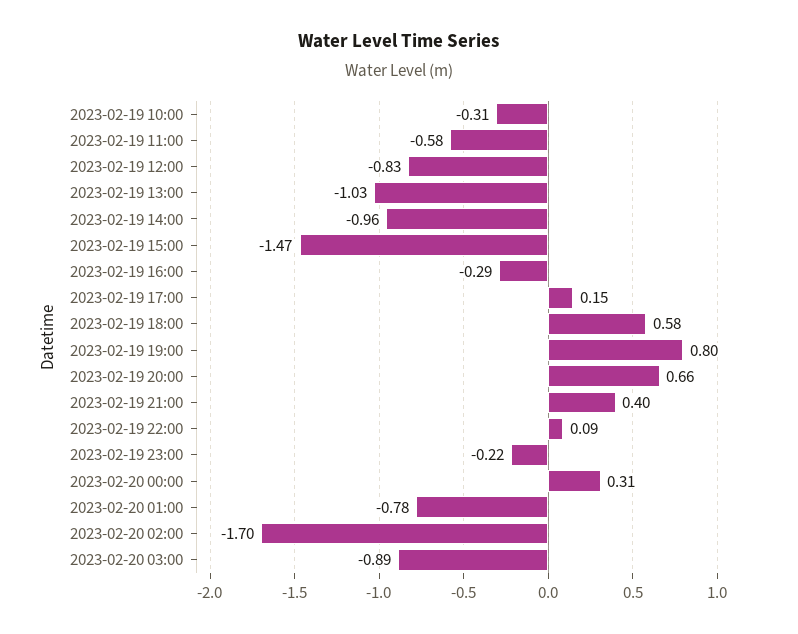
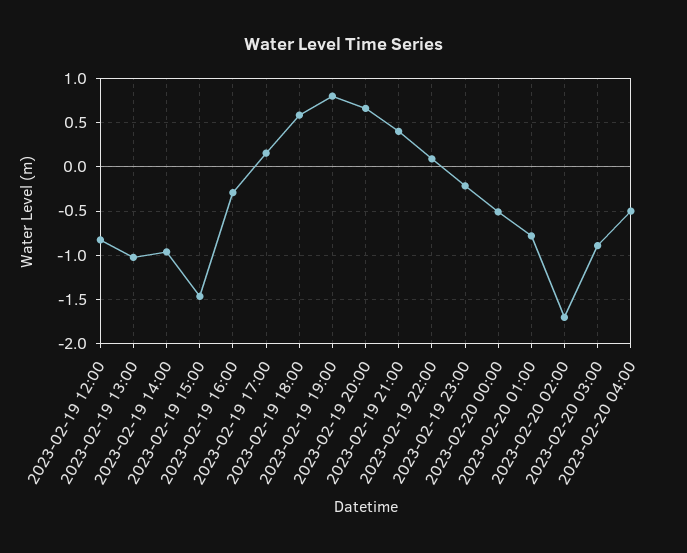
2023-02-19 10:00: -0.31 -> none
2023-02-19 11:00: -0.58 -> none
2023-02-20 00:00: 0.31 -> -0.5
2023-02-20 04:00: none -> -0.5

